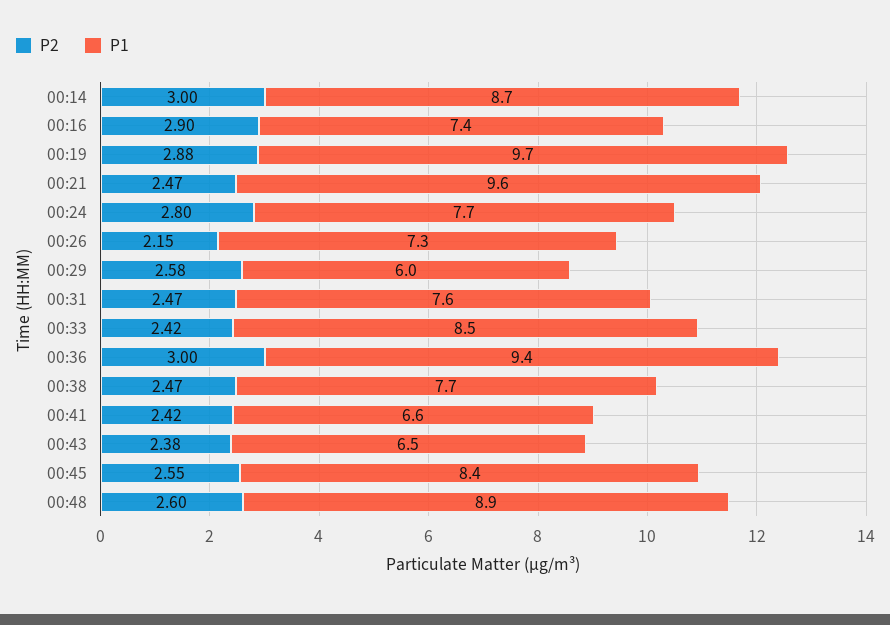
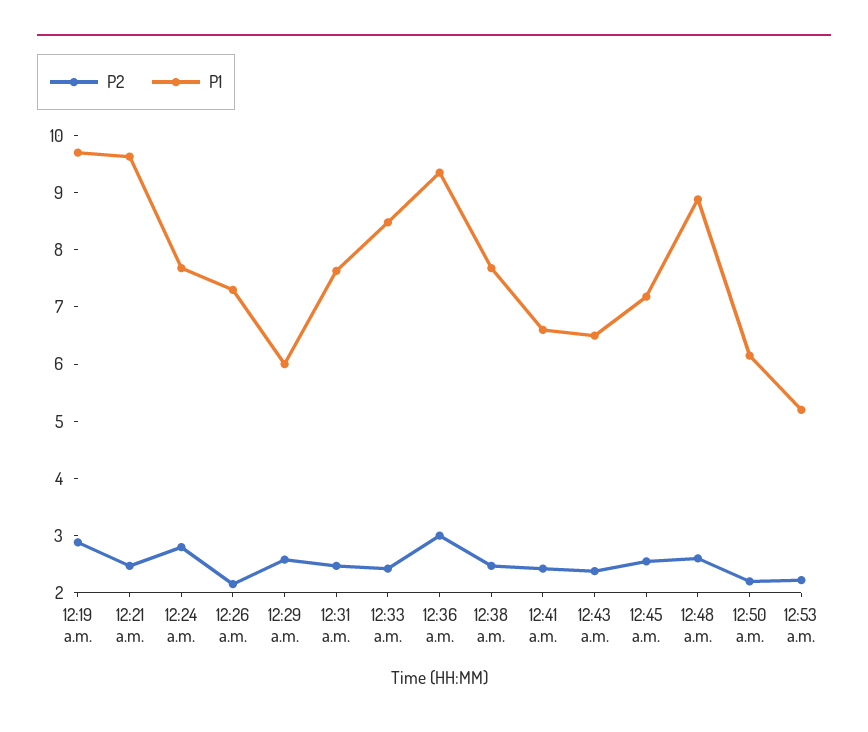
P2, 00:14: 3 -> none
P1, 00:14: 8.7 -> none
P2, 00:16: 2.9 -> none
P1, 00:16: 7.4 -> none
P1, 00:45: 8.4 -> 7.2
P2, 12:50 a.m.: none -> 2.2
P1, 12:50 a.m.: none -> 6.2
P2, 12:53 a.m.: none -> 2.2
P1, 12:53 a.m.: none -> 5.2

